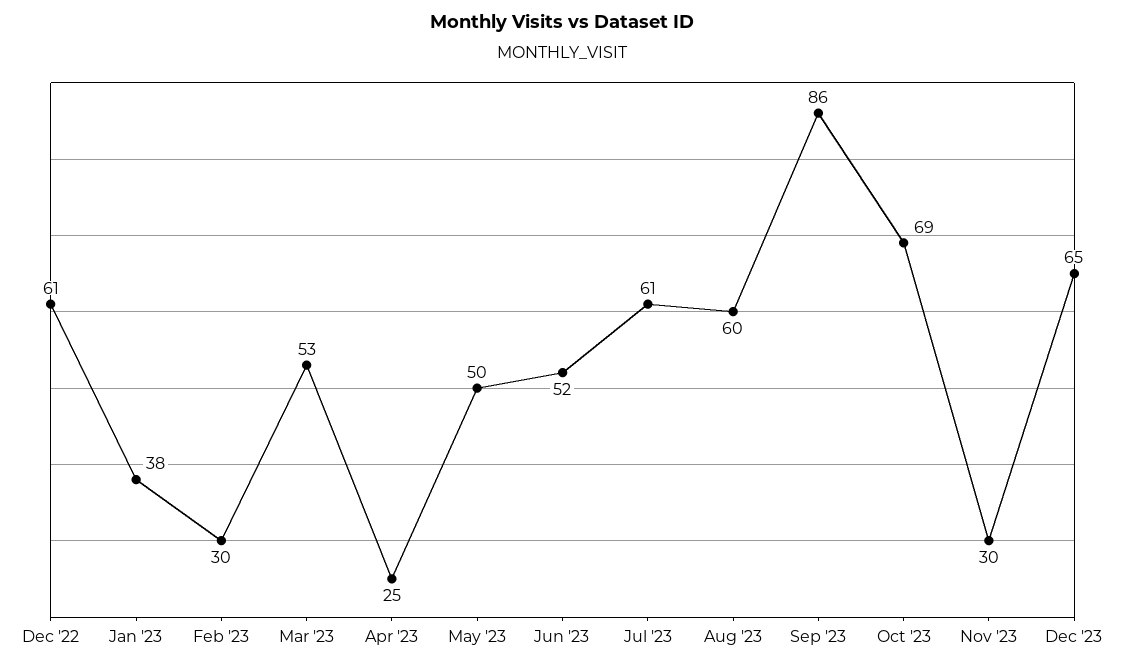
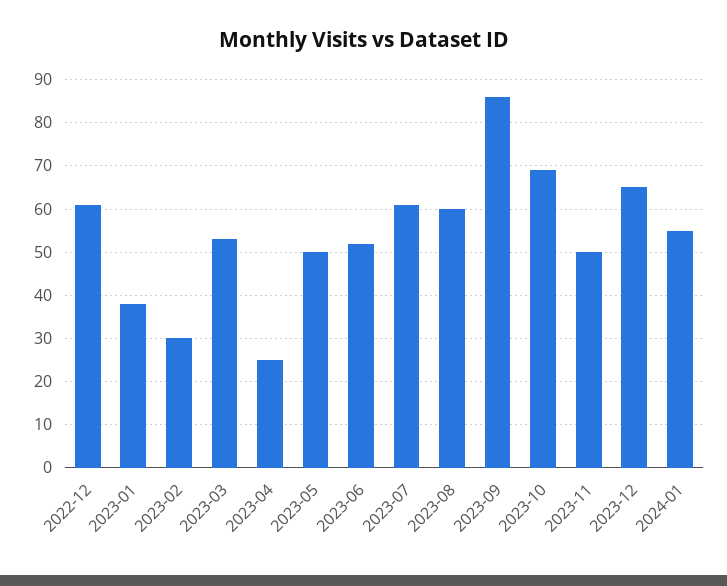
Nov '23: 30 -> 50
2024-01: none -> 55

